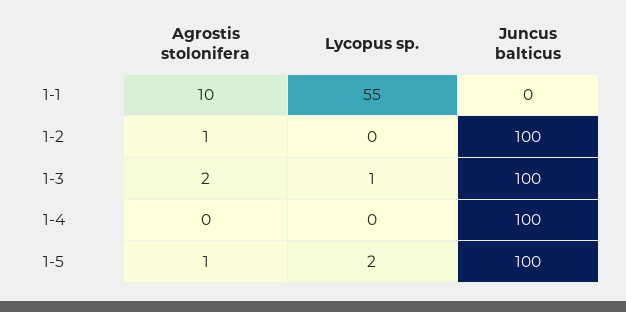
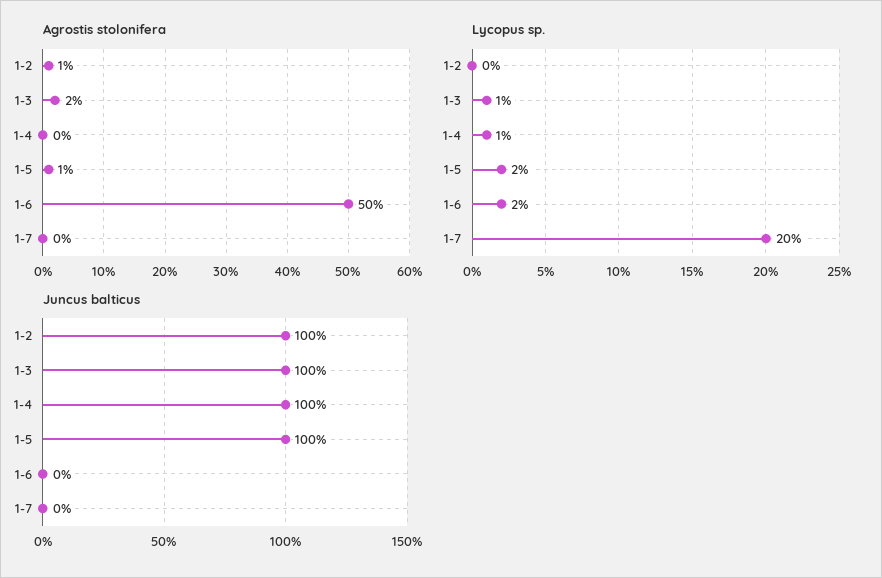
Agrostis stolonifera, 1-1: 10 -> none
Lycopus sp., 1-1: 55 -> none
Juncus balticus, 1-1: 0 -> none
Lycopus sp., 1-4: 0 -> 1
Agrostis stolonifera, 1-6: none -> 50
Agrostis stolonifera, 1-7: none -> 0
Lycopus sp., 1-6: none -> 2
Lycopus sp., 1-7: none -> 20
Juncus balticus, 1-6: none -> 0
Juncus balticus, 1-7: none -> 0

